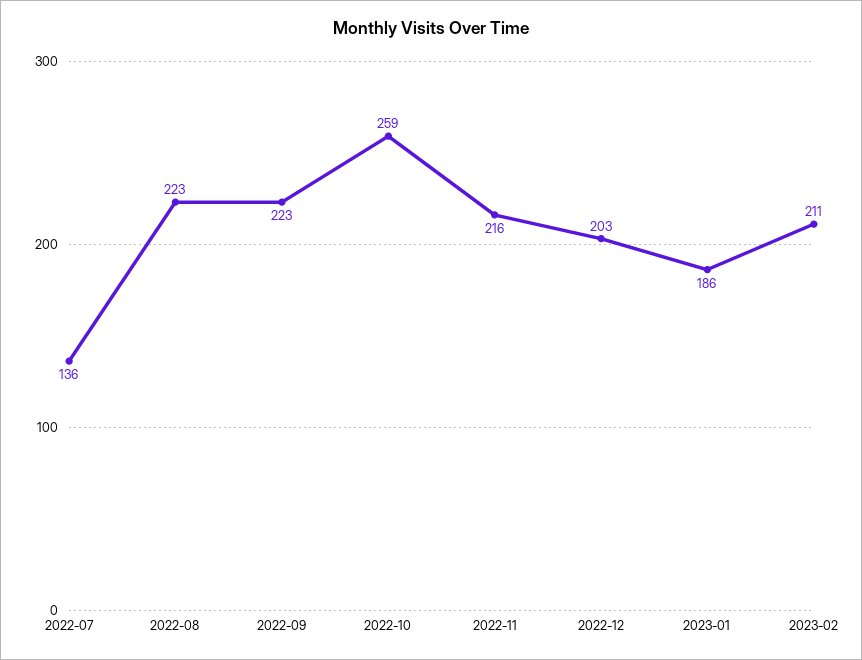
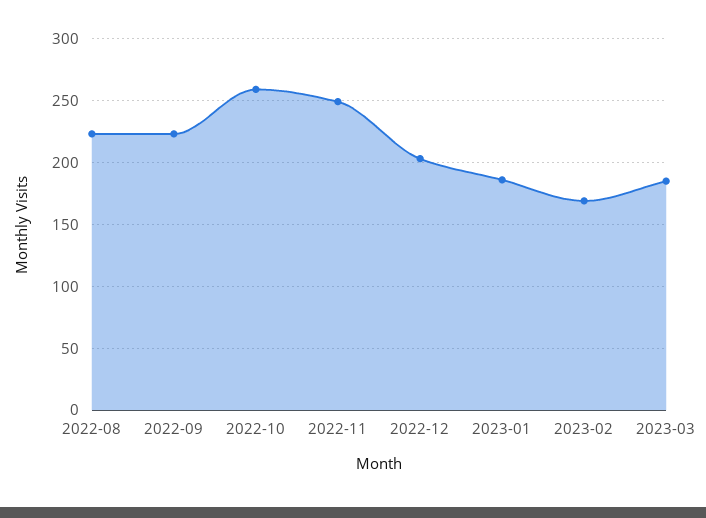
2022-07: 136 -> none
2022-11: 216 -> 250
2023-02: 211 -> 170
2023-03: none -> 185

